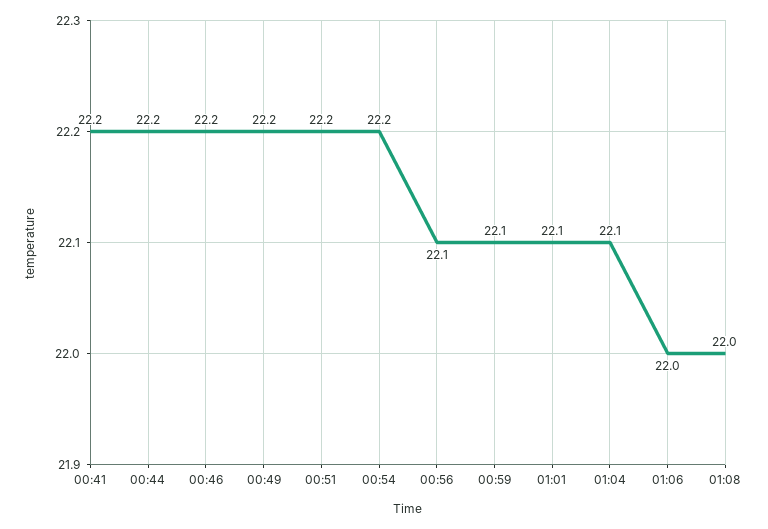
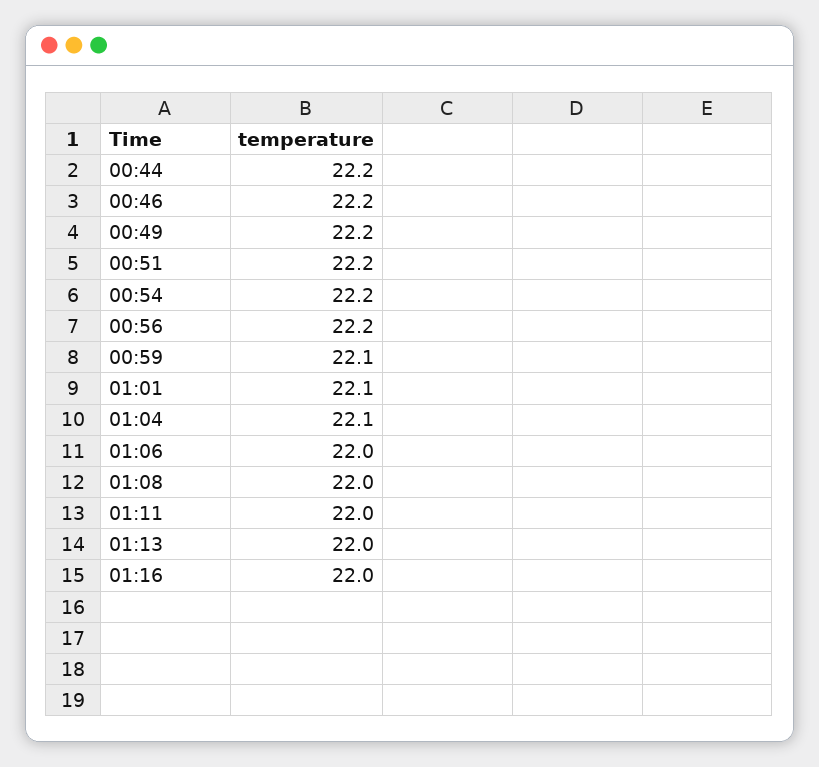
00:41: 22.2 -> none
00:56: 22.1 -> 22.2
01:11: none -> 22
01:13: none -> 22
01:16: none -> 22

